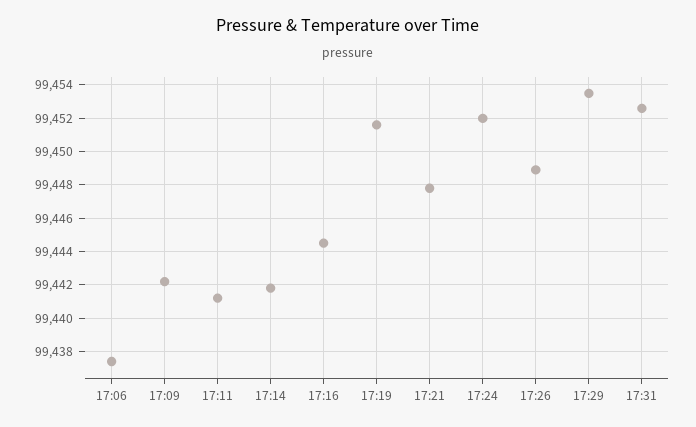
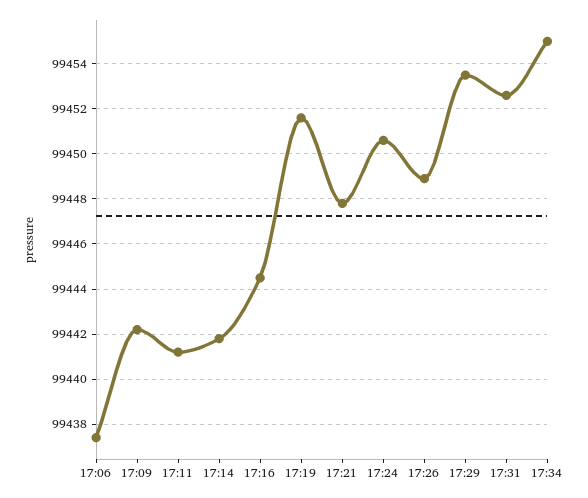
17:24: 99452 -> 99450.5
17:34: none -> 99455

